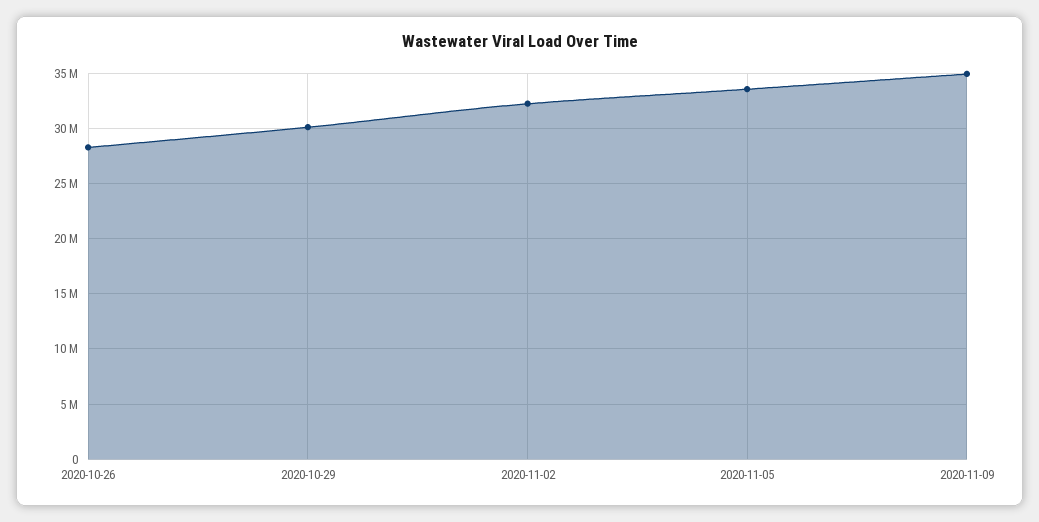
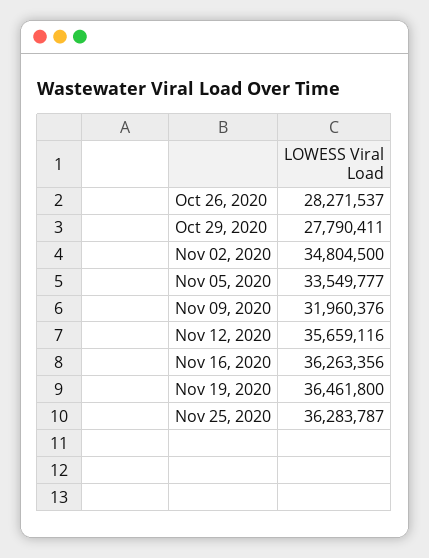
2020-10-29: 30000000 -> 27790411
2020-11-02: 32000000 -> 34804500
2020-11-09: 35000000 -> 31960376
Nov 12, 2020: none -> 35659116
Nov 16, 2020: none -> 36263356
Nov 19, 2020: none -> 36461800
Nov 25, 2020: none -> 36283787

